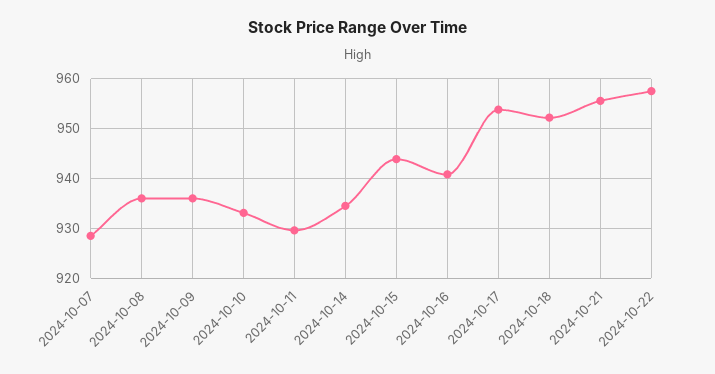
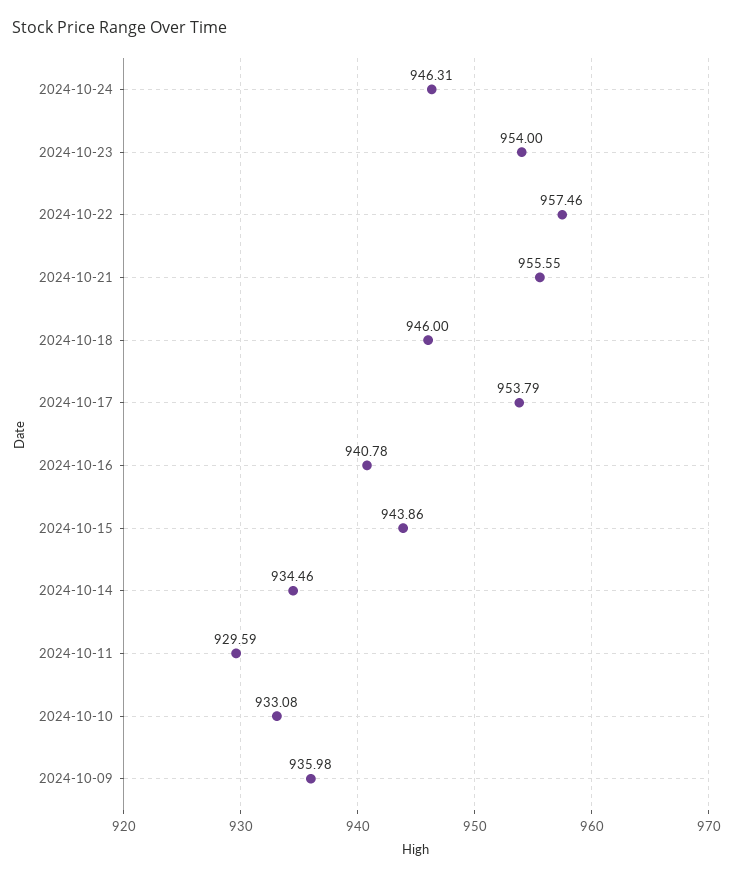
2024-10-07: 928 -> none
2024-10-08: 936 -> none
2024-10-18: 952 -> 946
2024-10-24: none -> 946.31
2024-10-23: none -> 954

